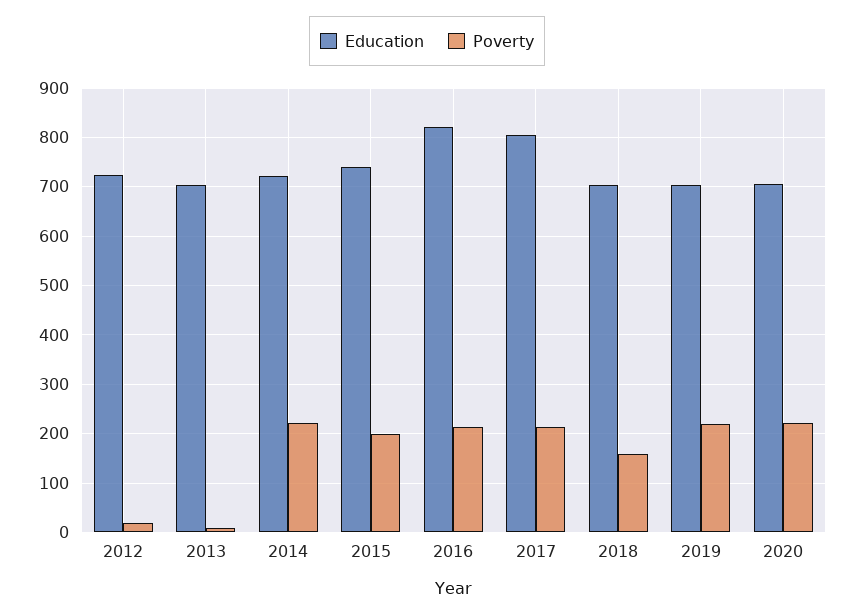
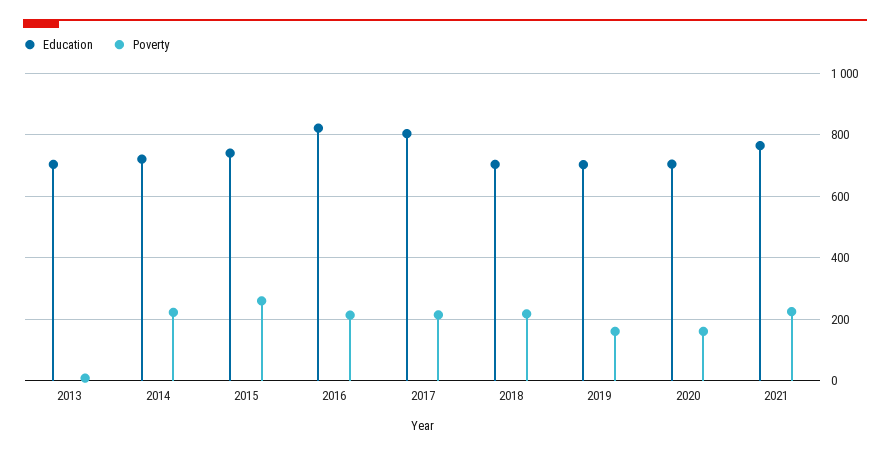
Education, 2012: 720 -> none
Poverty, 2012: 20 -> none
Poverty, 2015: 200 -> 260
Poverty, 2018: 160 -> 220
Poverty, 2019: 220 -> 160
Poverty, 2020: 220 -> 160
Education, 2021: none -> 760
Poverty, 2021: none -> 220

